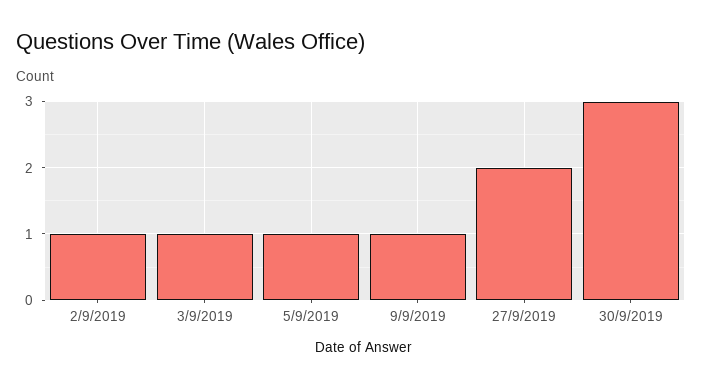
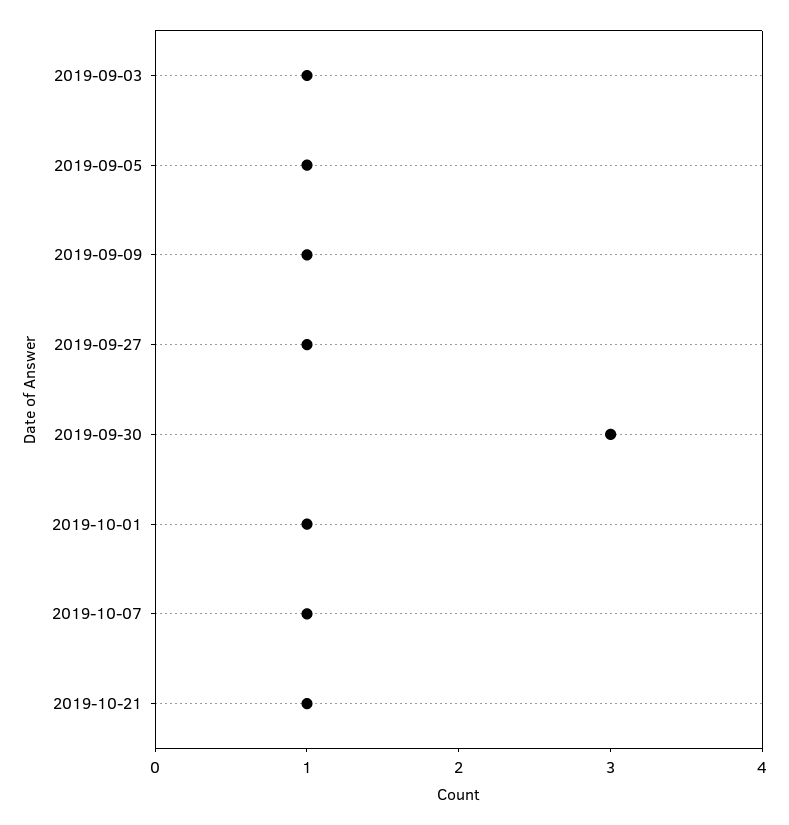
2/9/2019: 1 -> none
27/9/2019: 2 -> 1
2019-10-01: none -> 1
2019-10-07: none -> 1
2019-10-21: none -> 1

